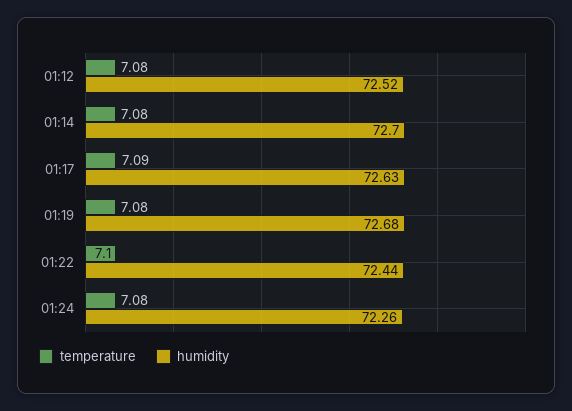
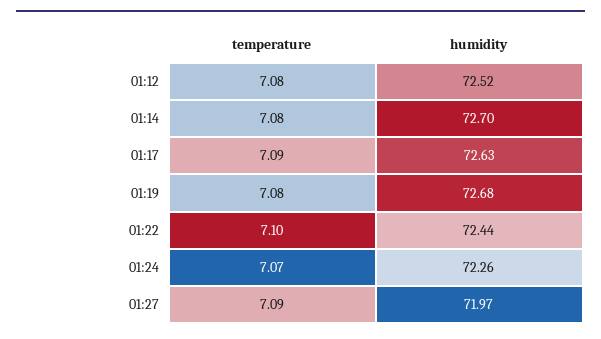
temperature, 01:24: 7.08 -> 7.07
temperature, 01:27: none -> 7.09
humidity, 01:27: none -> 71.97

